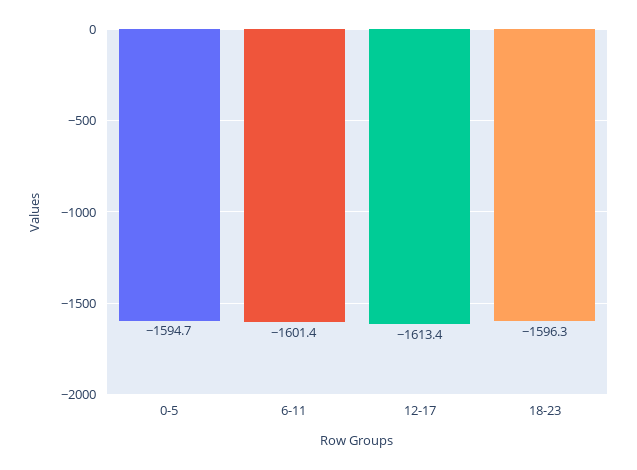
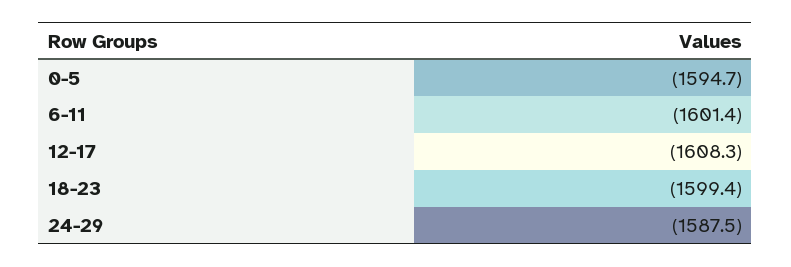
12-17: -1613.4 -> -1608.3
18-23: -1596.3 -> -1599.4
24-29: none -> -1587.5

